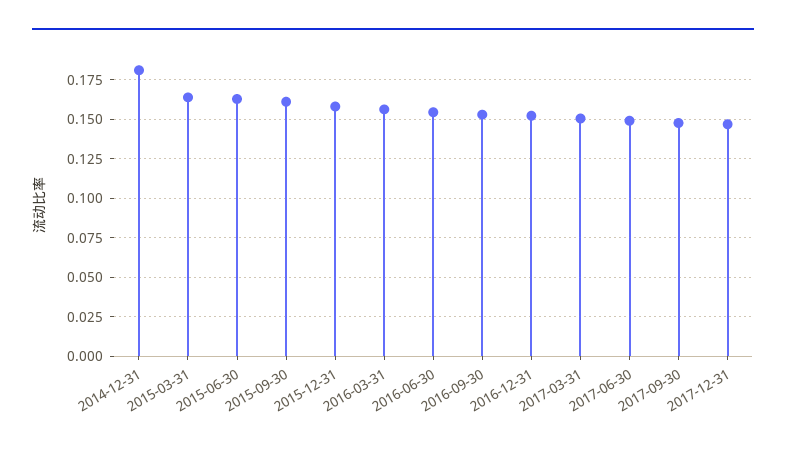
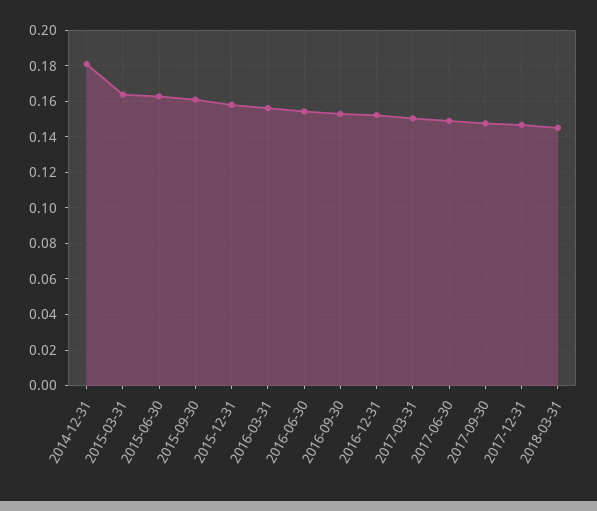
2018-03-31: none -> 0.145

